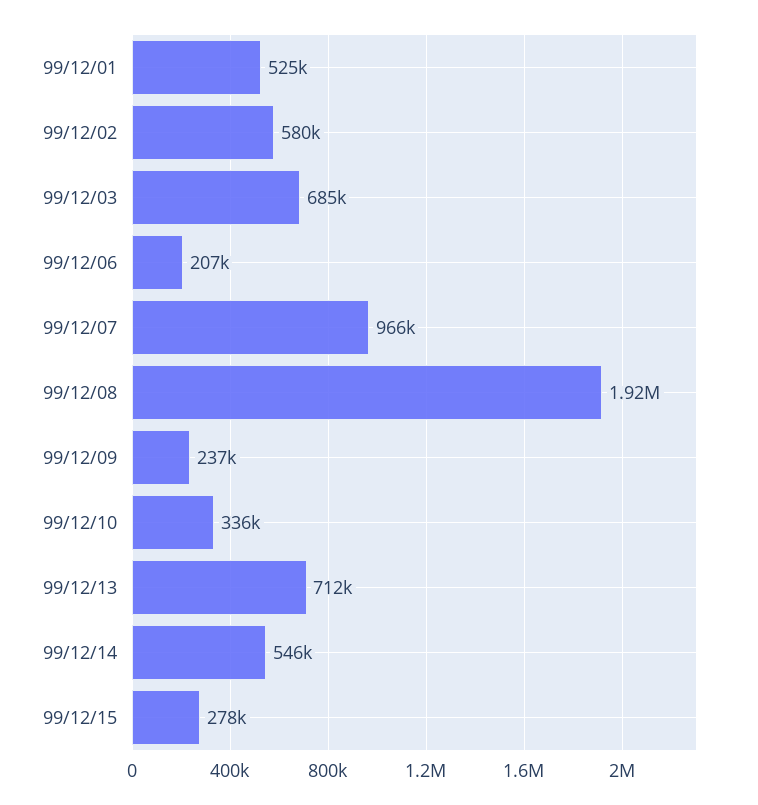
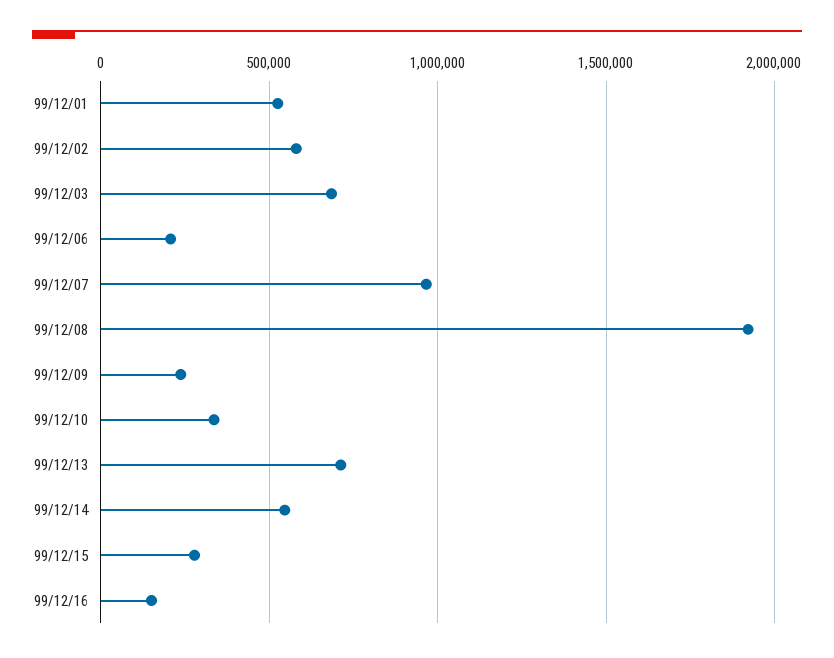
99/12/16: none -> 150000

